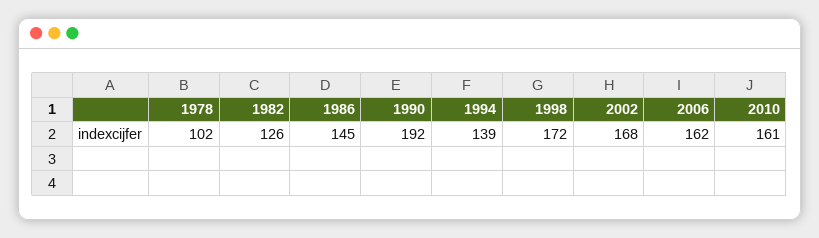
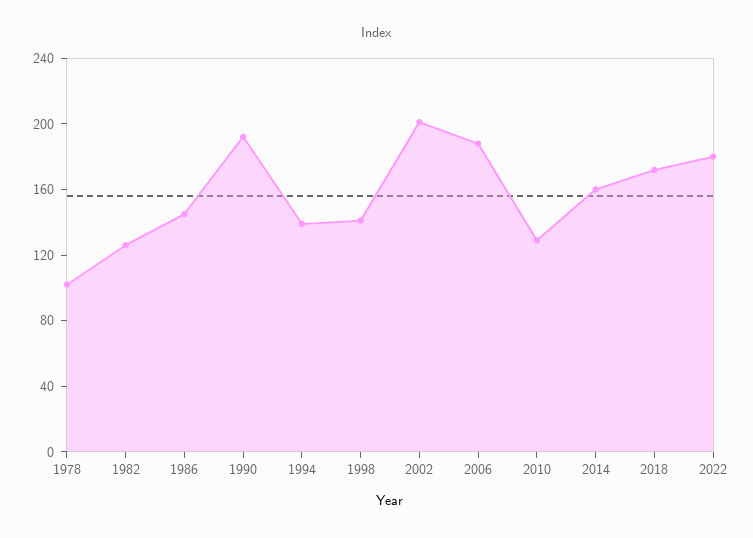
1998: 172 -> 140
2002: 168 -> 200
2006: 162 -> 190
2010: 161 -> 130
2014: none -> 160
2018: none -> 170
2022: none -> 180

